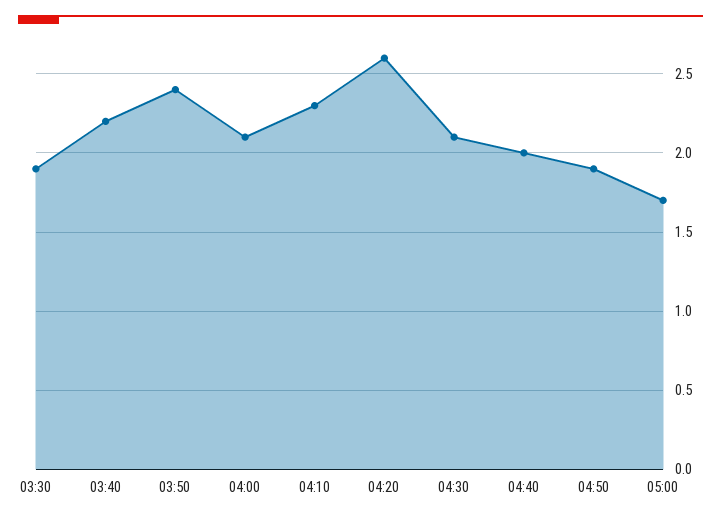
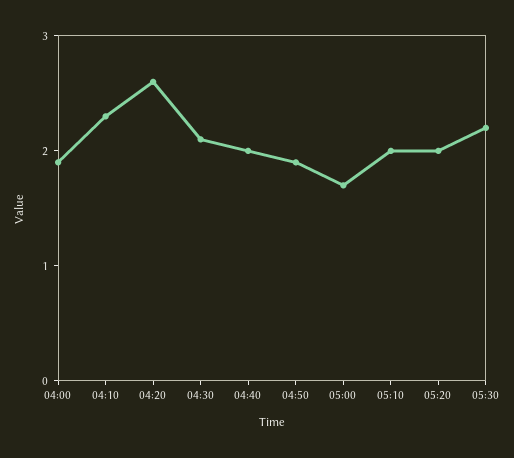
03:30: 1.9 -> none
03:40: 2.2 -> none
03:50: 2.4 -> none
04:00: 2.1 -> 1.9
05:10: none -> 2
05:20: none -> 2
05:30: none -> 2.2

